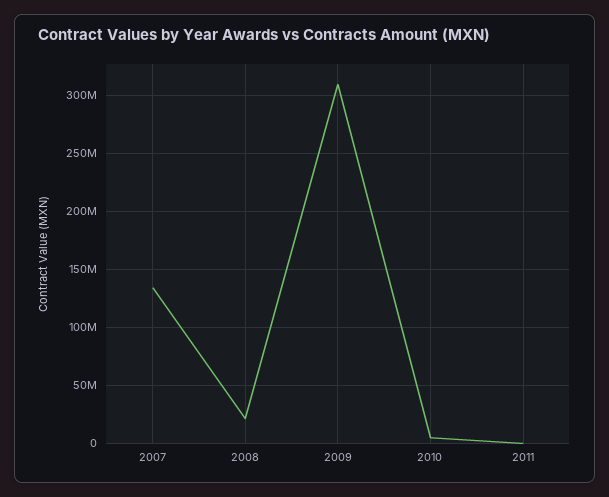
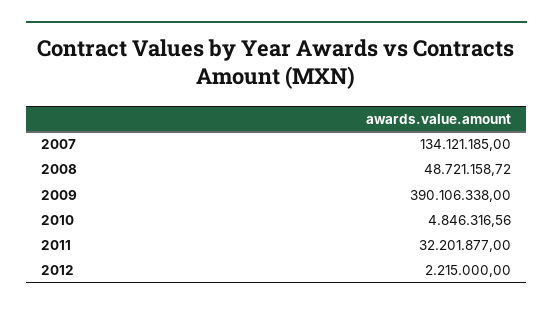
2008: 20000000 -> 48721158.72
2009: 310000000 -> 390106338
2011: 0 -> 32201877
2012: none -> 2215000

